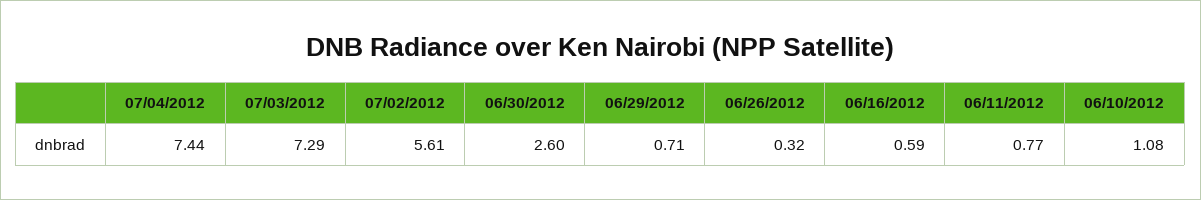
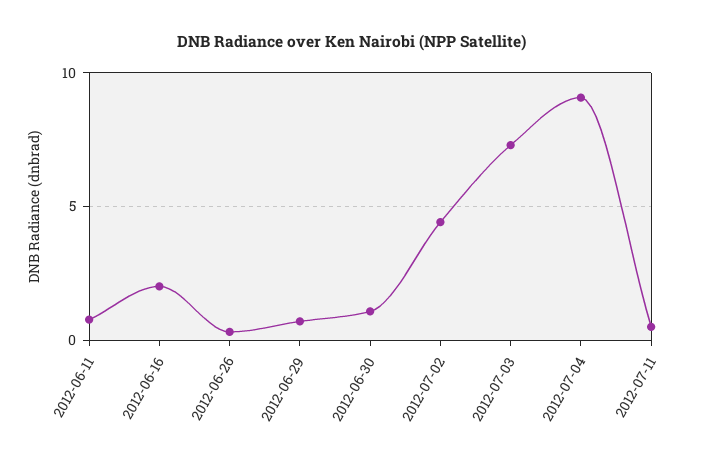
07/04/2012: 7.44 -> 9
07/02/2012: 5.61 -> 4.5
06/30/2012: 2.6 -> 1
06/16/2012: 0.59 -> 2
06/10/2012: 1.08 -> none
2012-07-11: none -> 0.5

